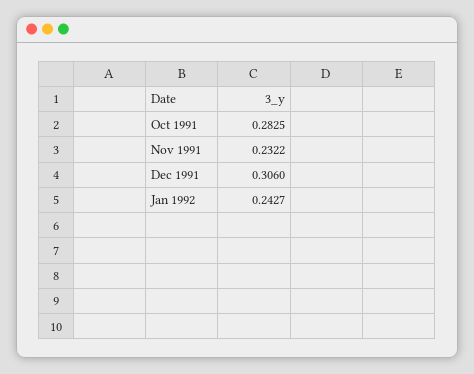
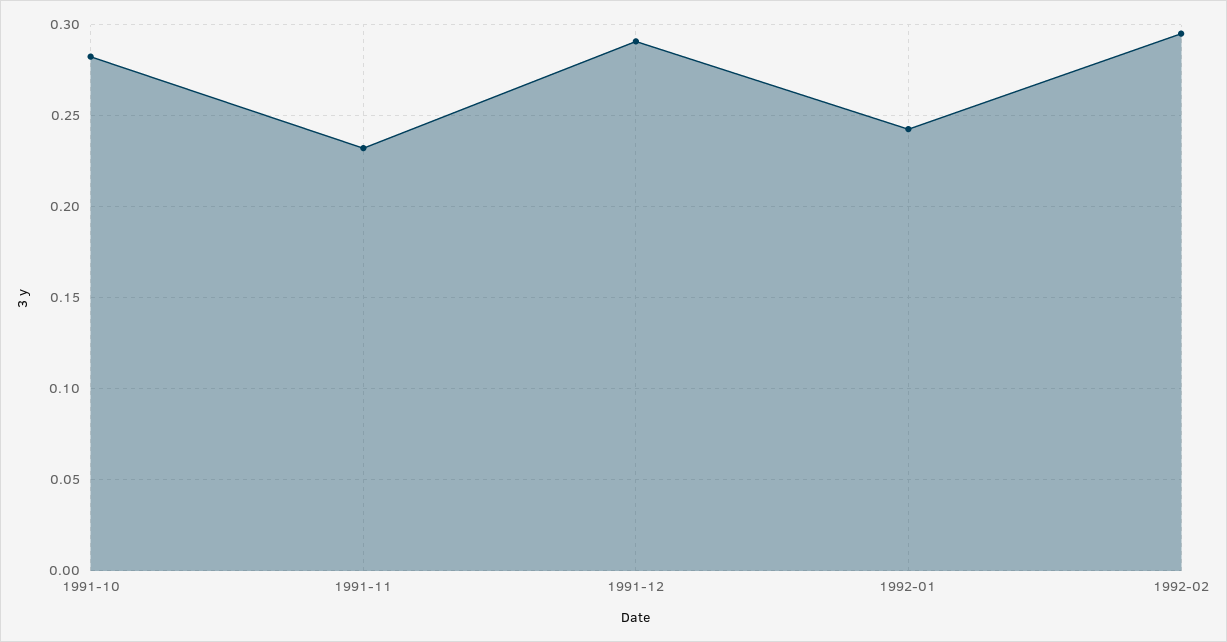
Dec 1991: 0.306 -> 0.29
1992-02: none -> 0.295

